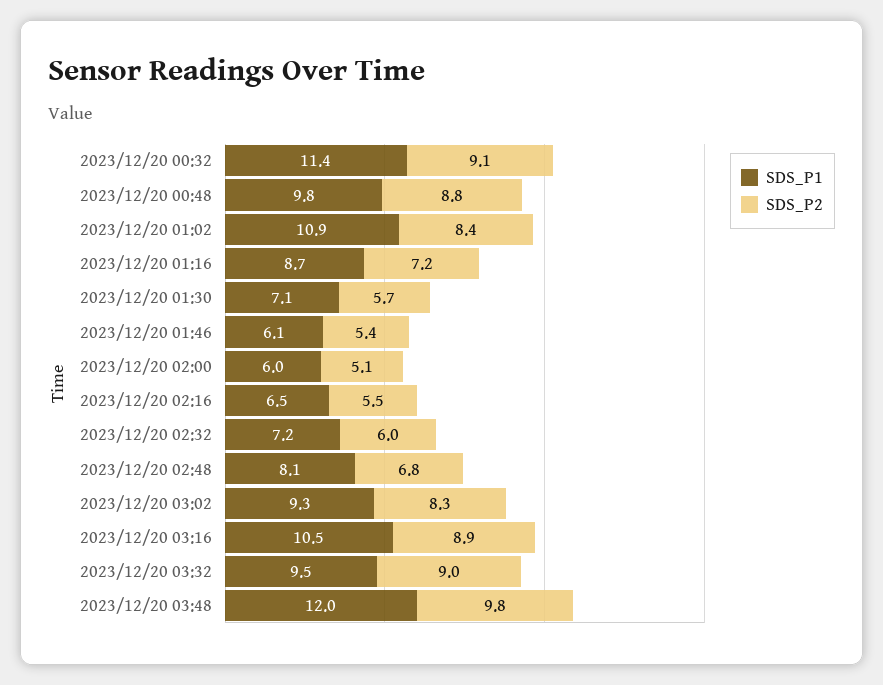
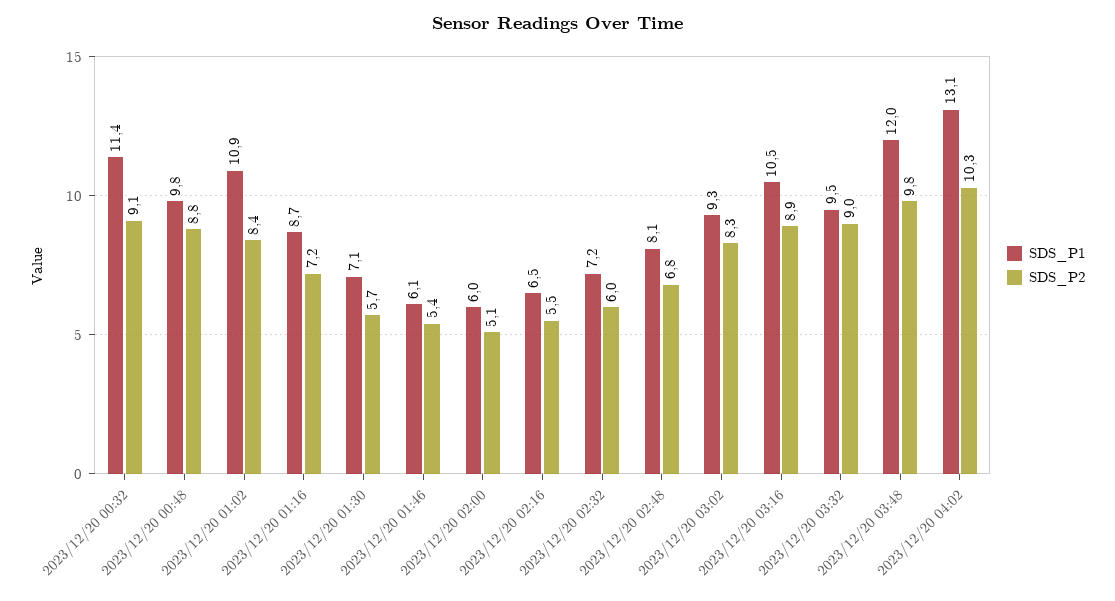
SDS_P1, 2023/12/20 04:02: none -> 13.1
SDS_P2, 2023/12/20 04:02: none -> 10.3

